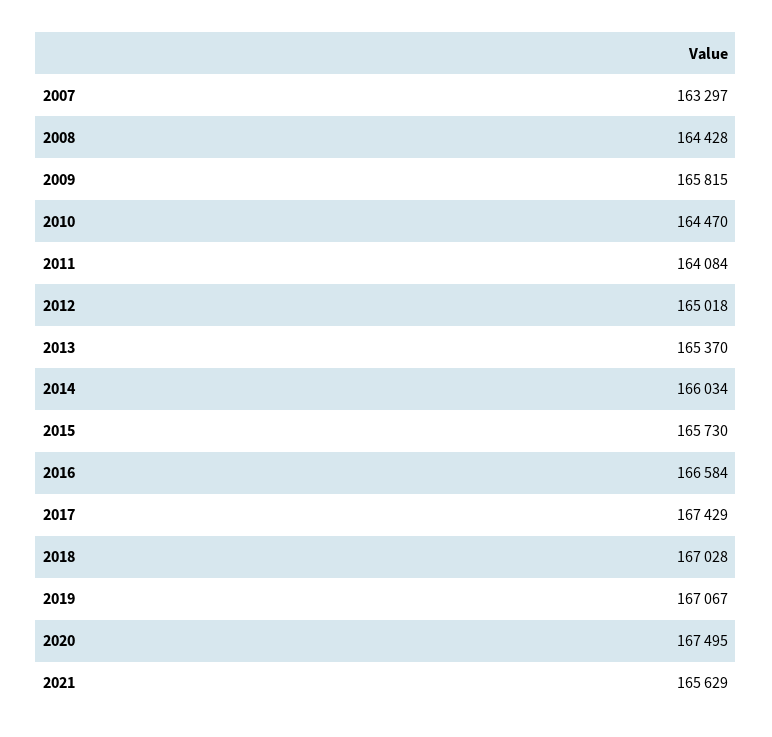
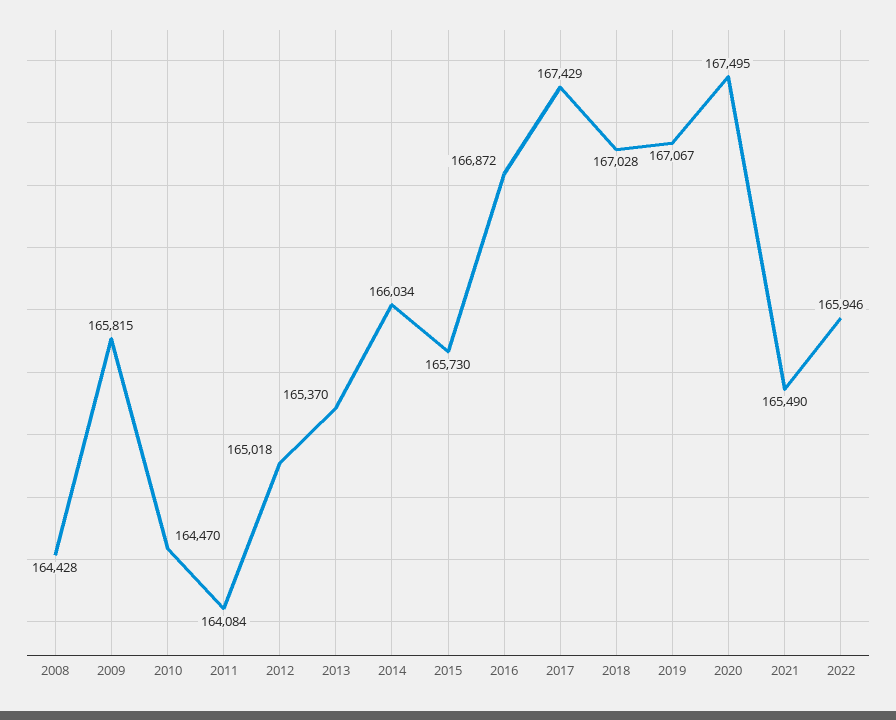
2007: 163297 -> none
2016: 166584 -> 166872
2021: 165629 -> 165490
2022: none -> 165946

